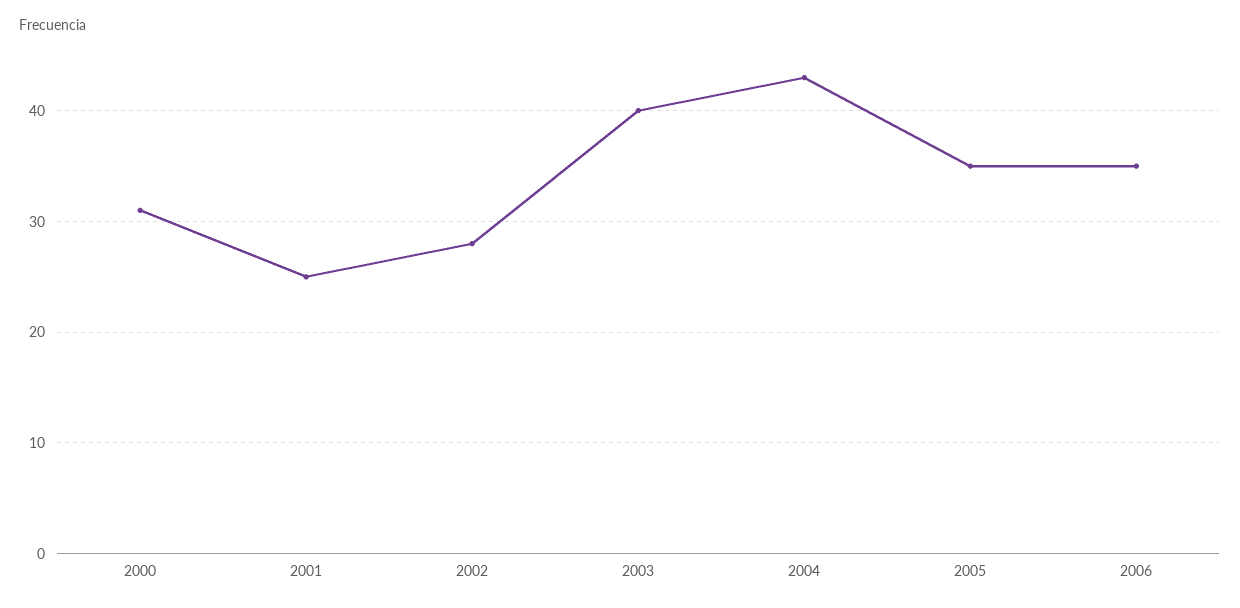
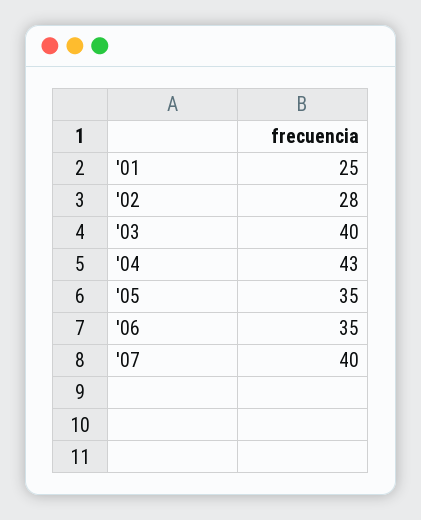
2000: 31 -> none
'07: none -> 40

